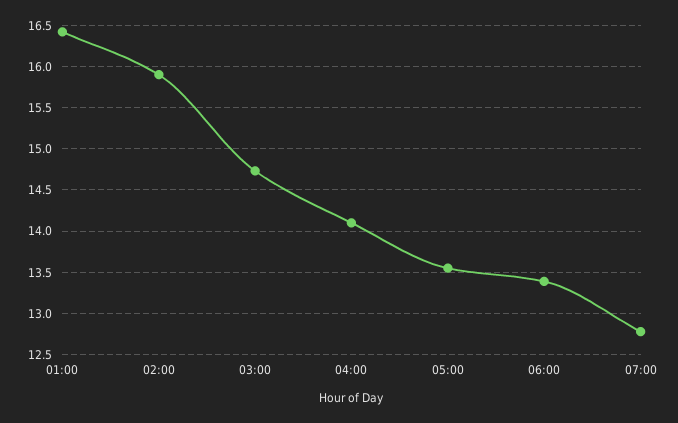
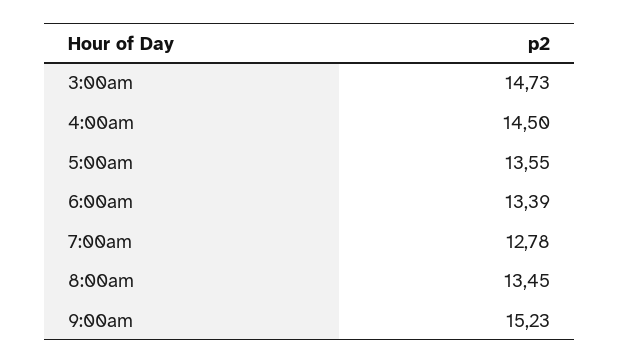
01:00: 16.4 -> none
02:00: 15.9 -> none
04:00: 14.1 -> 14.5
8:00am: none -> 13.45
9:00am: none -> 15.23

